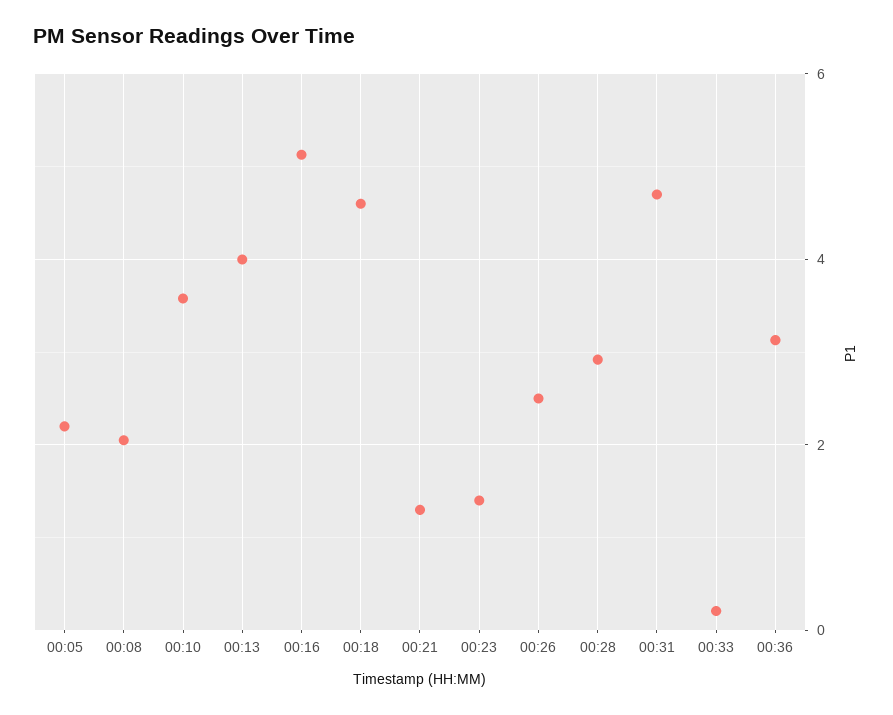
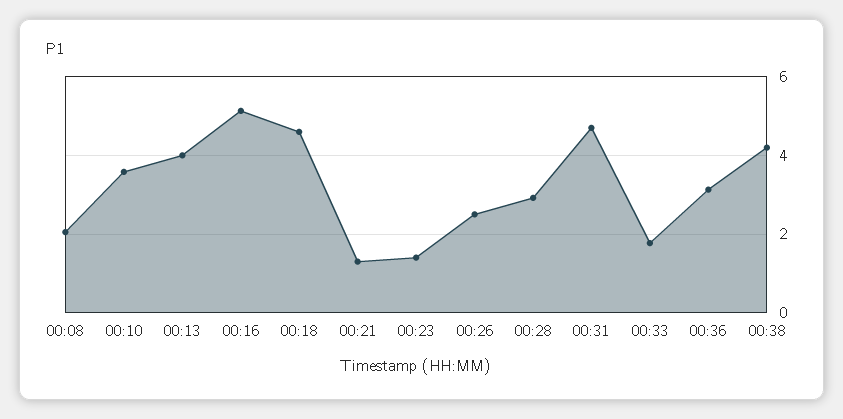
00:05: 2.2 -> none
00:33: 0.2 -> 1.8
00:38: none -> 4.2

